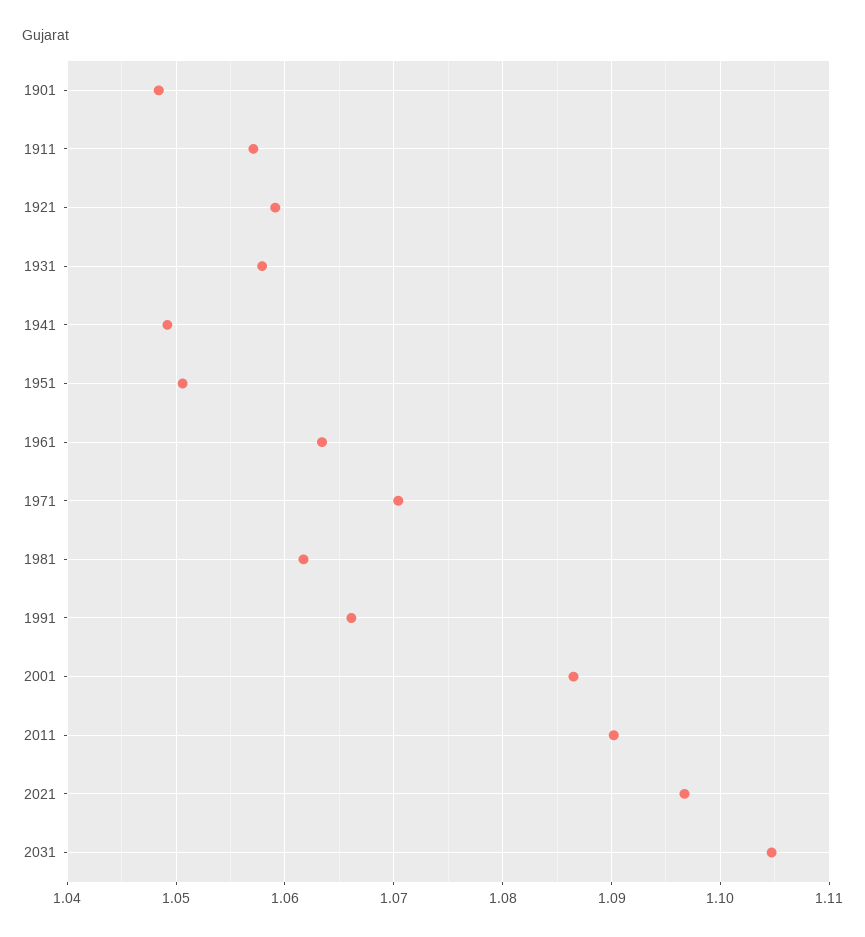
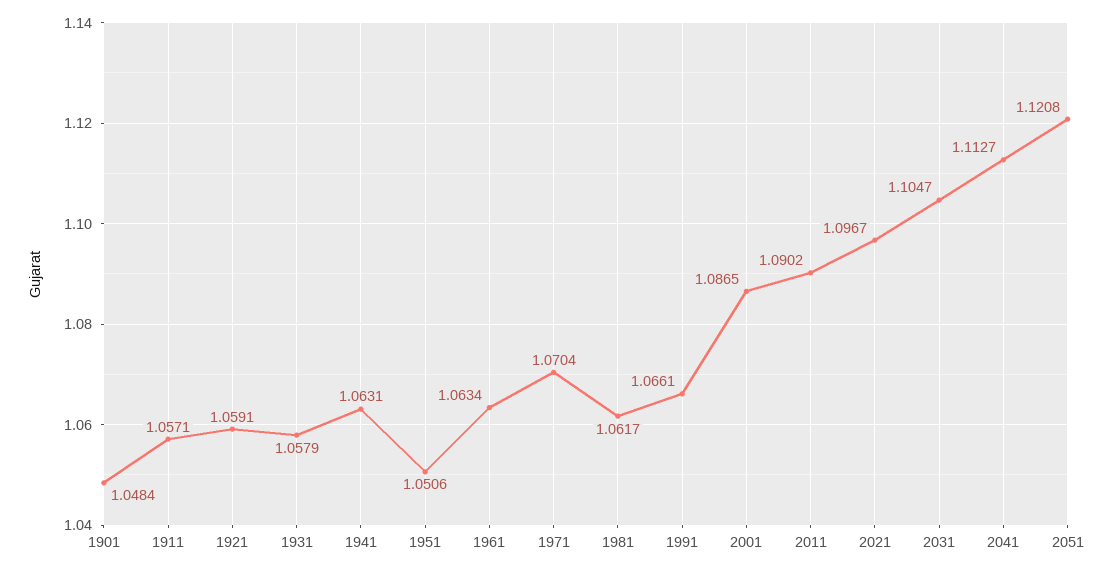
1941: 1.049 -> 1.0631
2041: none -> 1.1127
2051: none -> 1.1208

